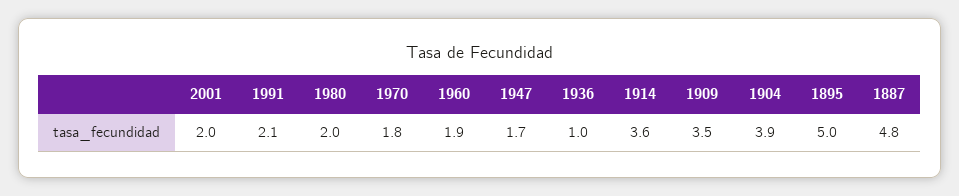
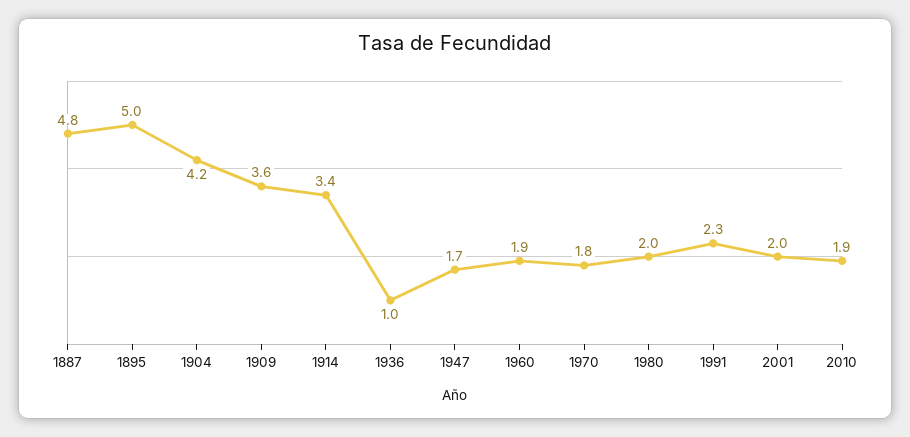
1991: 2.1 -> 2.3
1914: 3.6 -> 3.4
1909: 3.5 -> 3.6
1904: 3.9 -> 4.2
2010: none -> 1.9

